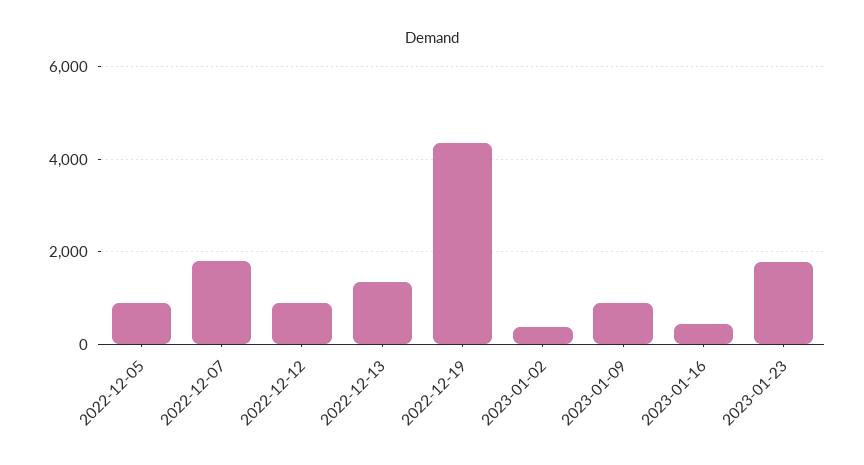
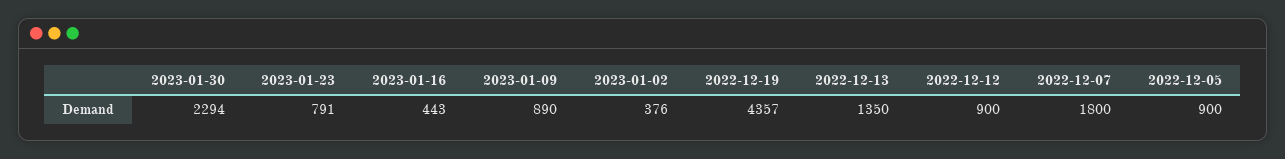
2023-01-23: 1800 -> 791
2023-01-30: none -> 2294

